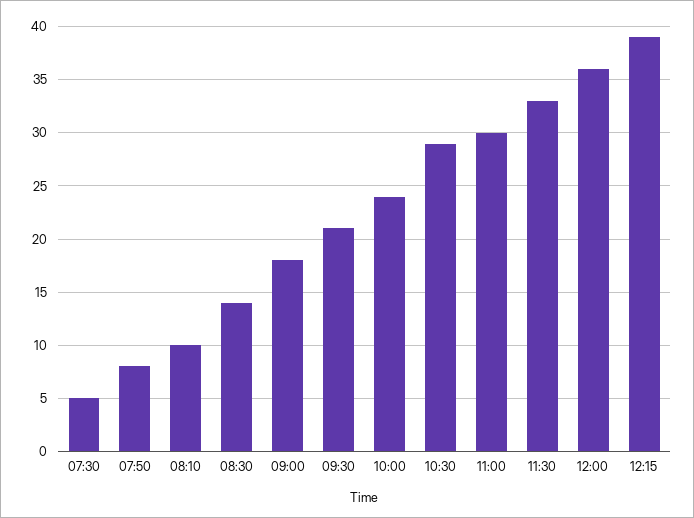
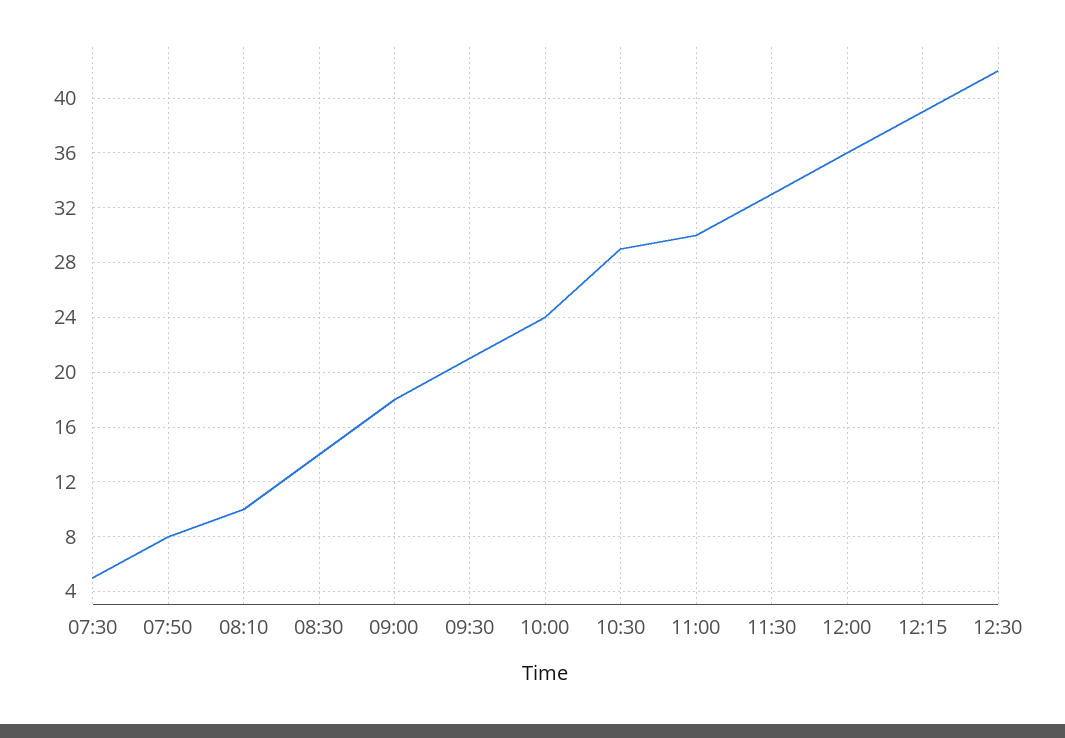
12:30: none -> 42

